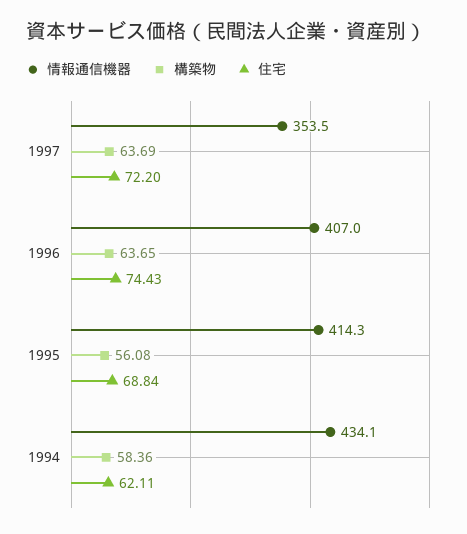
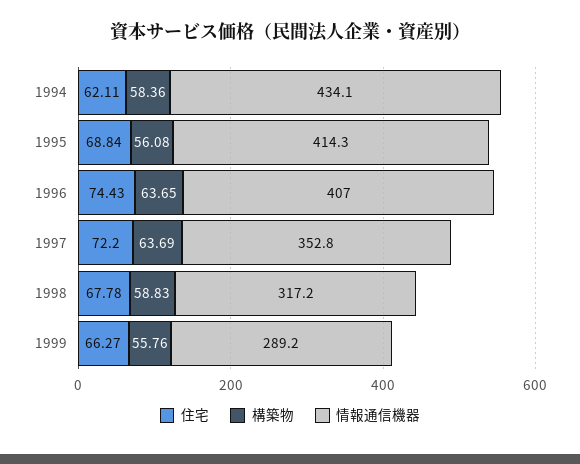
情報通信機器, 1997: 353.5 -> 352.8
住宅, 1998: none -> 67.78
構築物, 1998: none -> 58.83
情報通信機器, 1998: none -> 317.2
住宅, 1999: none -> 66.27
構築物, 1999: none -> 55.76
情報通信機器, 1999: none -> 289.2

